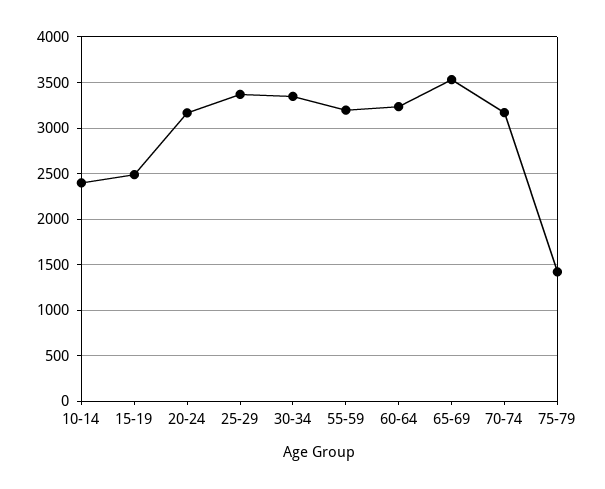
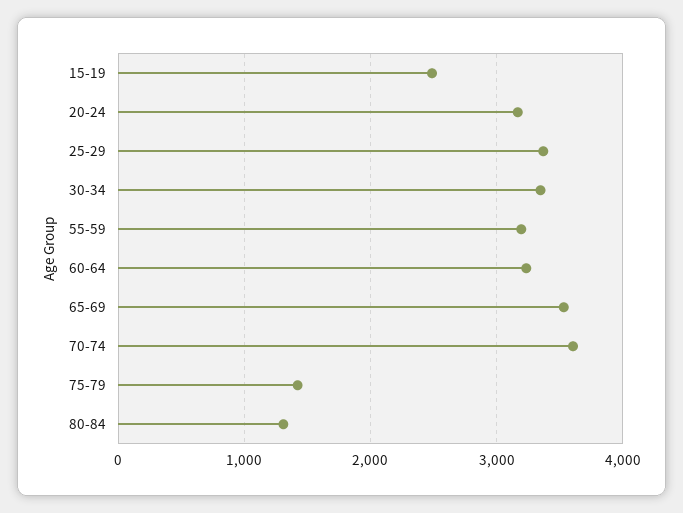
10-14: 2400 -> none
70-74: 3200 -> 3600
80-84: none -> 1300

